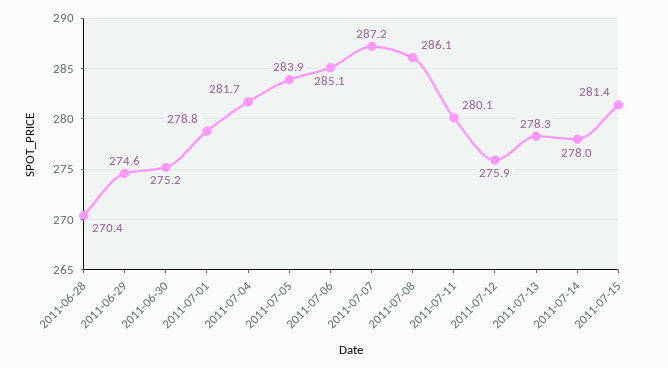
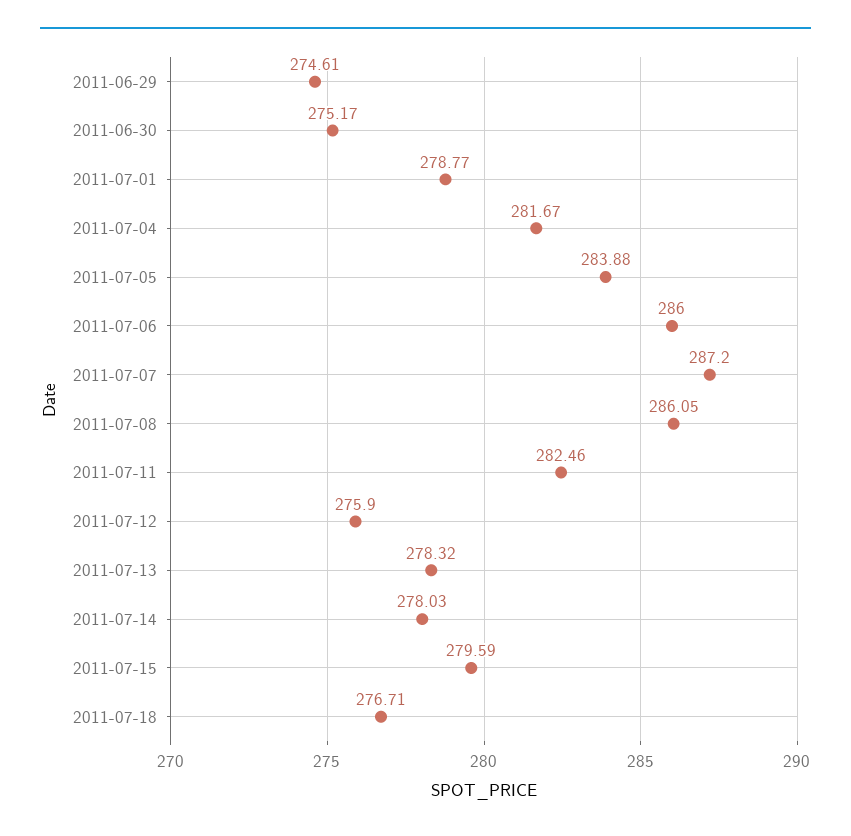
2011-06-28: 270.4 -> none
2011-07-06: 285.1 -> 286
2011-07-11: 280.1 -> 282.46
2011-07-15: 281.4 -> 279.59
2011-07-18: none -> 276.71

